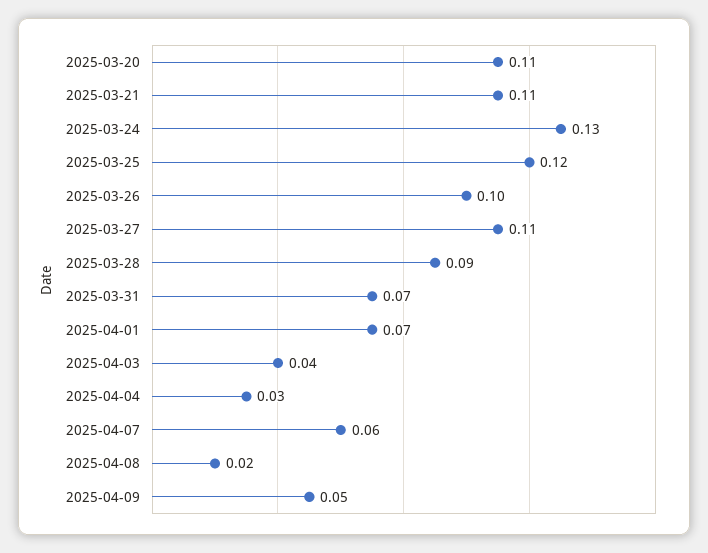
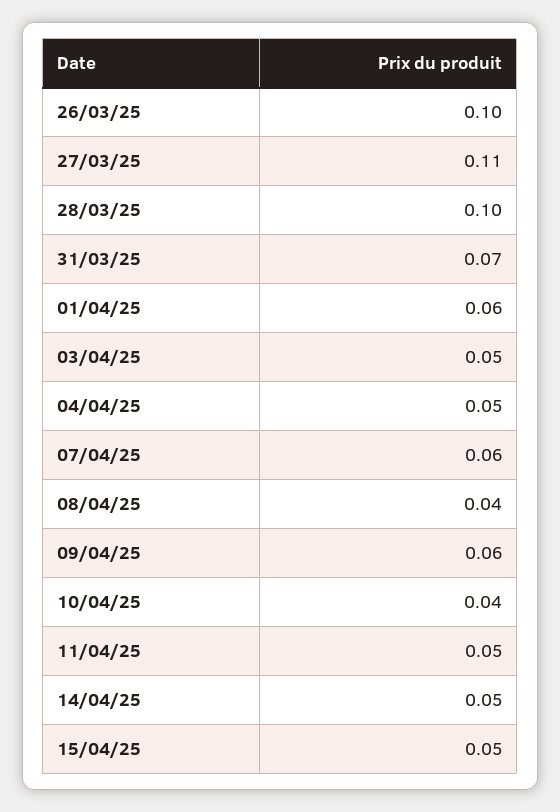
2025-03-20: 0.11 -> none
2025-03-21: 0.11 -> none
2025-03-24: 0.13 -> none
2025-03-25: 0.12 -> none
2025-03-28: 0.09 -> 0.1
2025-04-01: 0.07 -> 0.06
2025-04-03: 0.04 -> 0.05
2025-04-04: 0.03 -> 0.05
2025-04-08: 0.02 -> 0.04
2025-04-09: 0.05 -> 0.06
10/04/25: none -> 0.04
11/04/25: none -> 0.05
14/04/25: none -> 0.05
15/04/25: none -> 0.05

